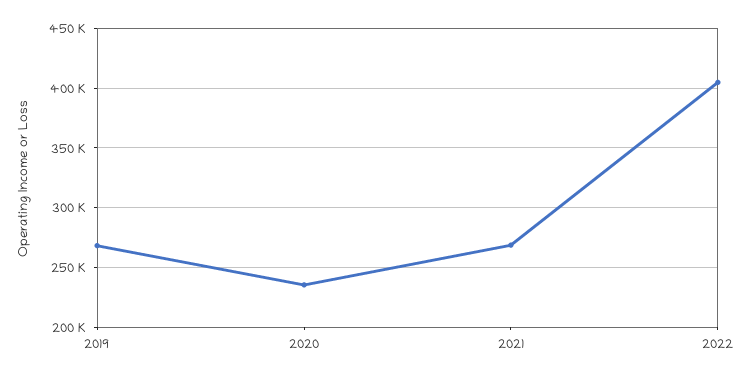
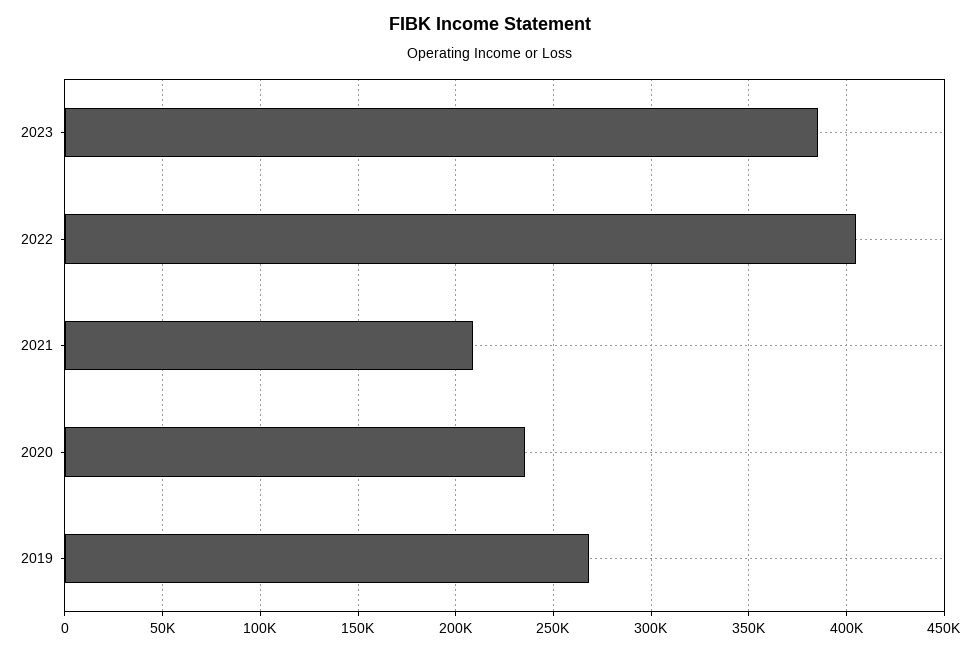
2021: 270000 -> 210000
2023: none -> 385000

